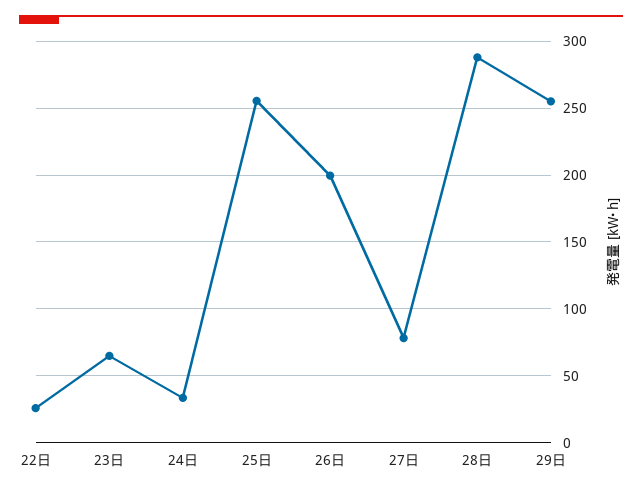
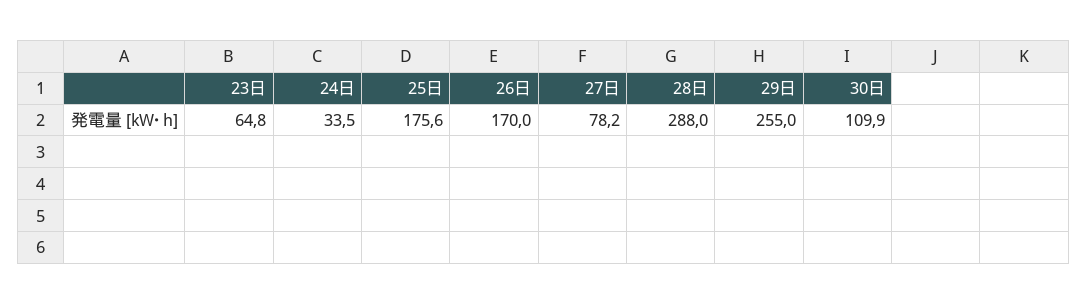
22日: 25 -> none
25日: 255 -> 175.6
26日: 200 -> 170
30日: none -> 109.9

